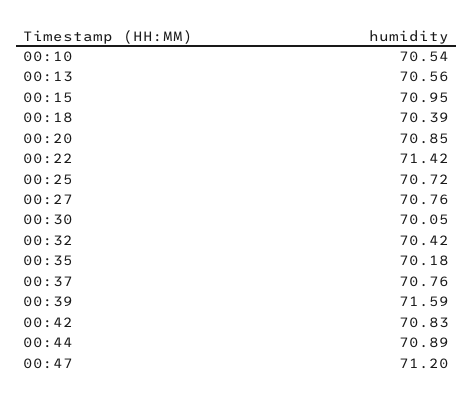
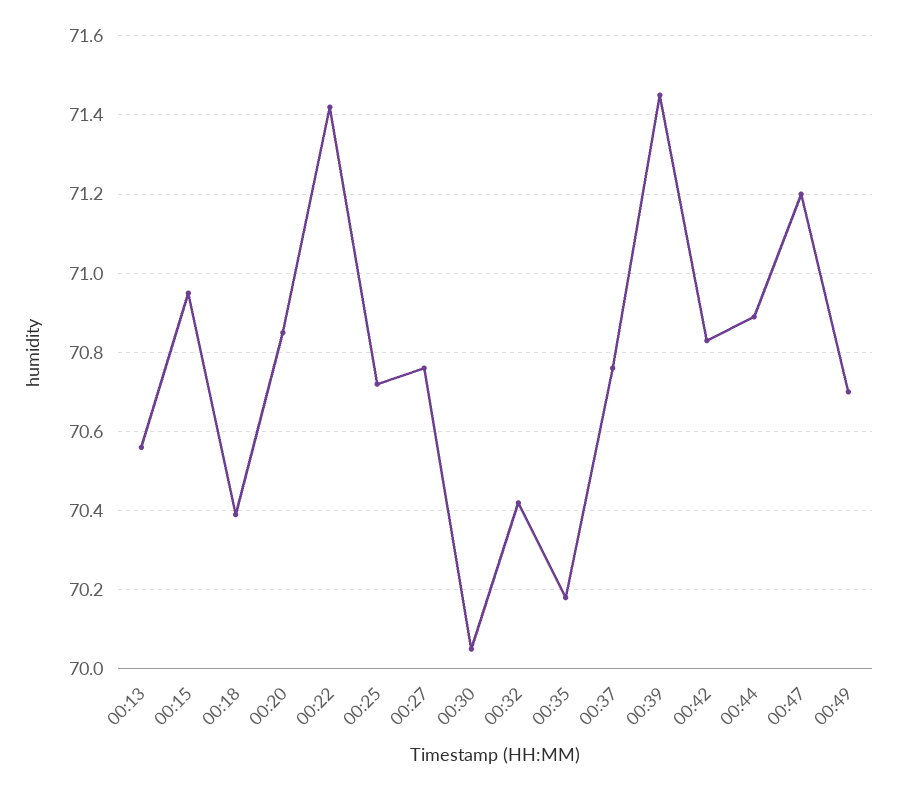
00:10: 70.54 -> none
00:39: 71.59 -> 71.45
00:49: none -> 70.7

